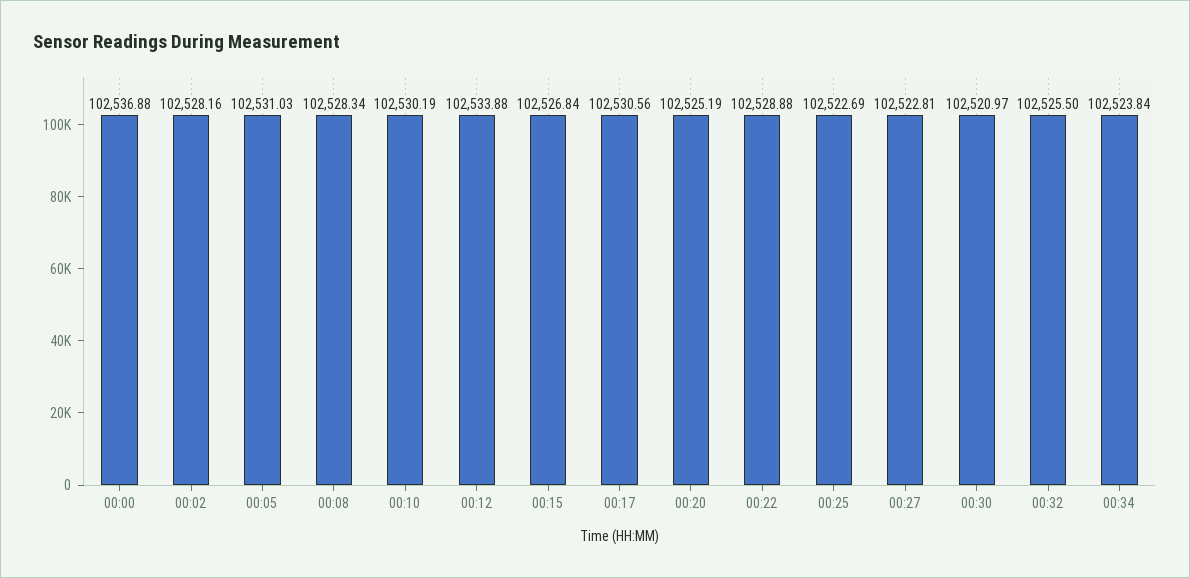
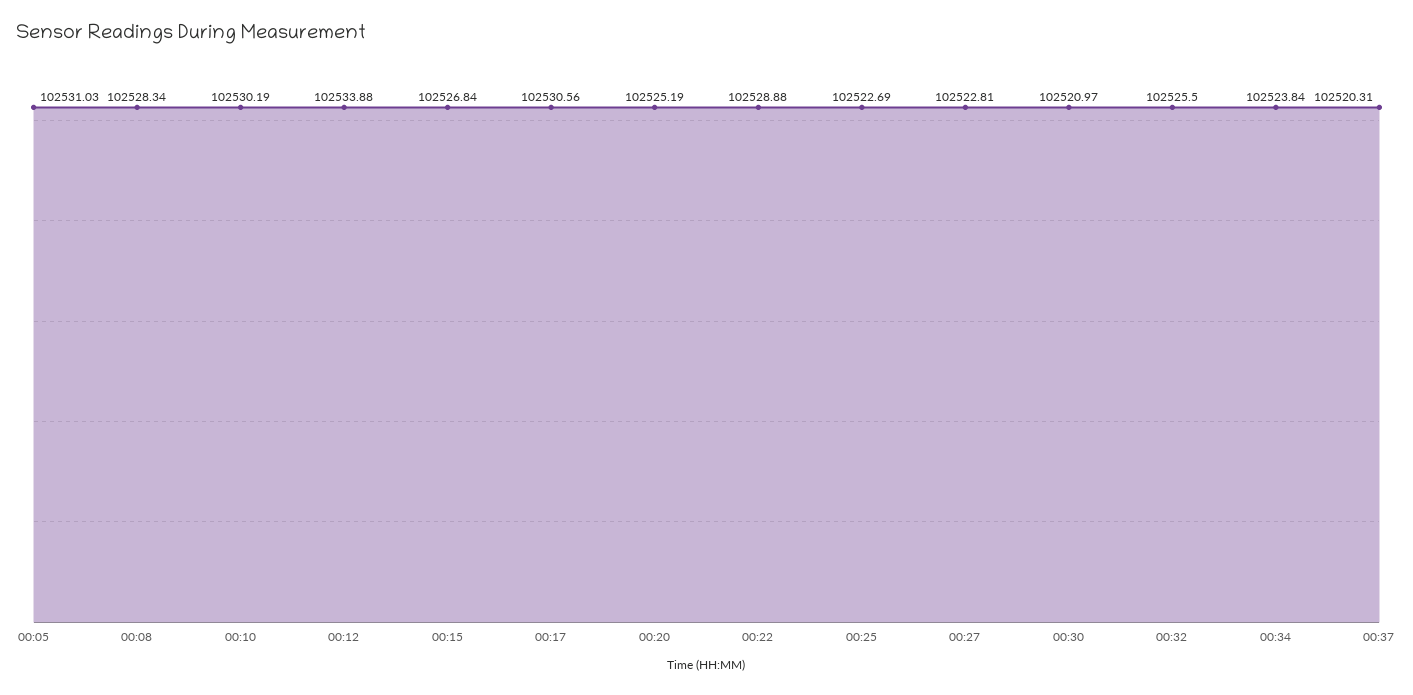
00:00: 102536.88 -> none
00:02: 102528.16 -> none
00:37: none -> 102520.31

